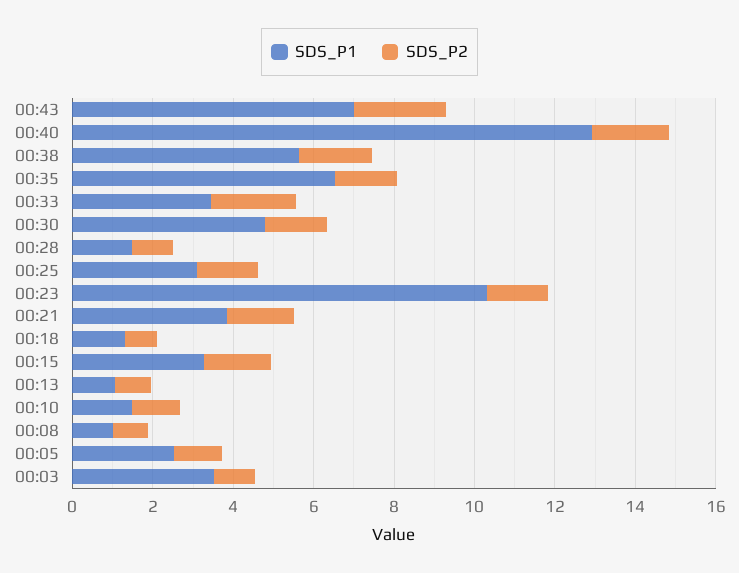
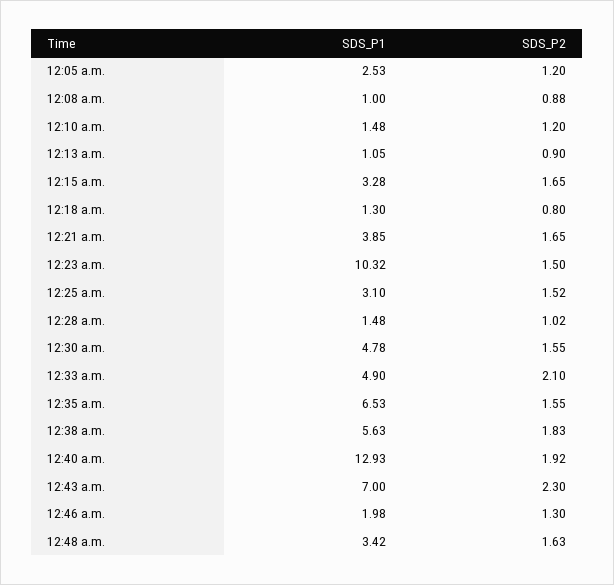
SDS_P1, 00:33: 3.5 -> 4.9
SDS_P1, 00:03: 3.5 -> none
SDS_P2, 00:03: 1 -> none
SDS_P1, 12:46 a.m.: none -> 1.98
SDS_P2, 12:46 a.m.: none -> 1.3
SDS_P1, 12:48 a.m.: none -> 3.42
SDS_P2, 12:48 a.m.: none -> 1.63

